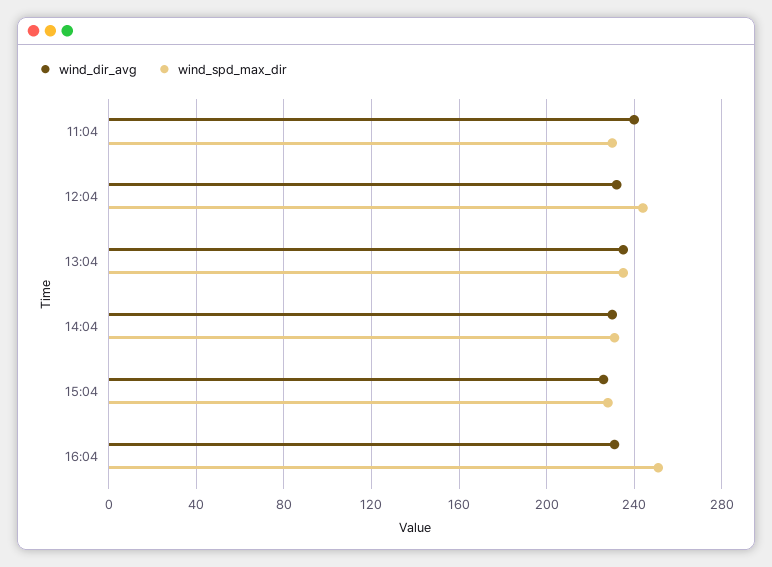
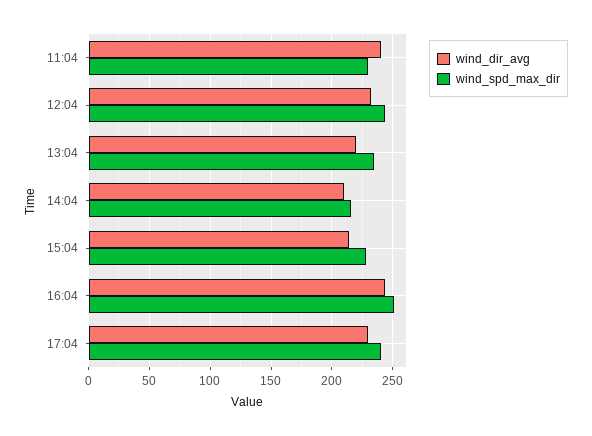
wind_dir_avg, 13:04: 235 -> 220
wind_dir_avg, 14:04: 230 -> 210
wind_spd_max_dir, 14:04: 230 -> 215
wind_dir_avg, 15:04: 225 -> 215
wind_dir_avg, 16:04: 230 -> 245
wind_dir_avg, 17:04: none -> 230
wind_spd_max_dir, 17:04: none -> 240

